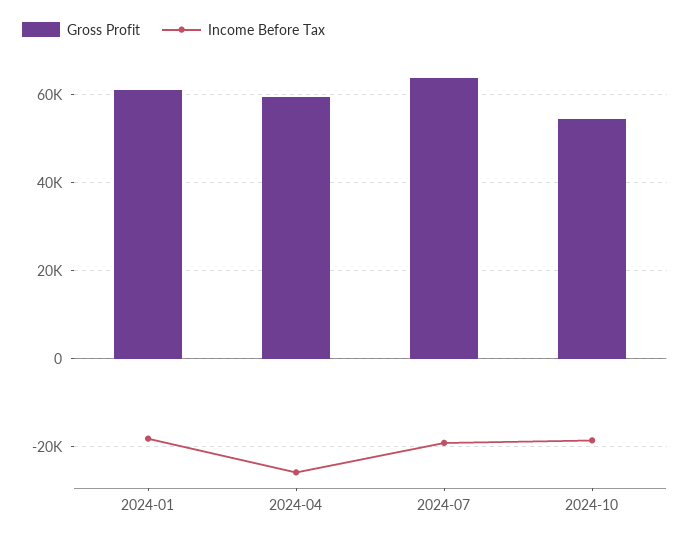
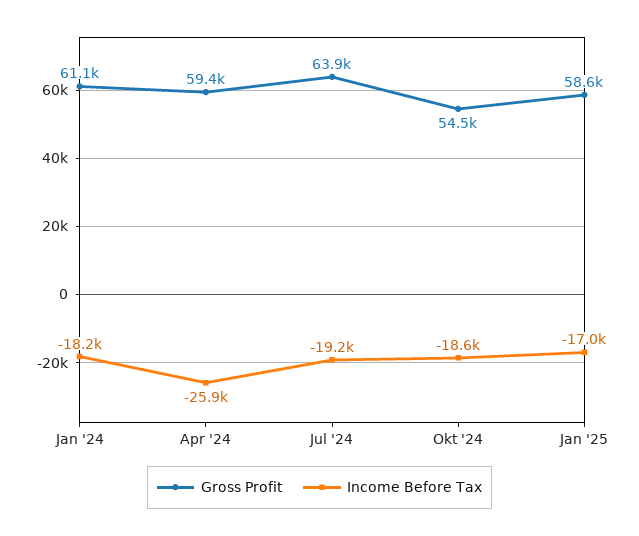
Gross Profit, Jan '25: none -> 58600
Income Before Tax, Jan '25: none -> -17000

